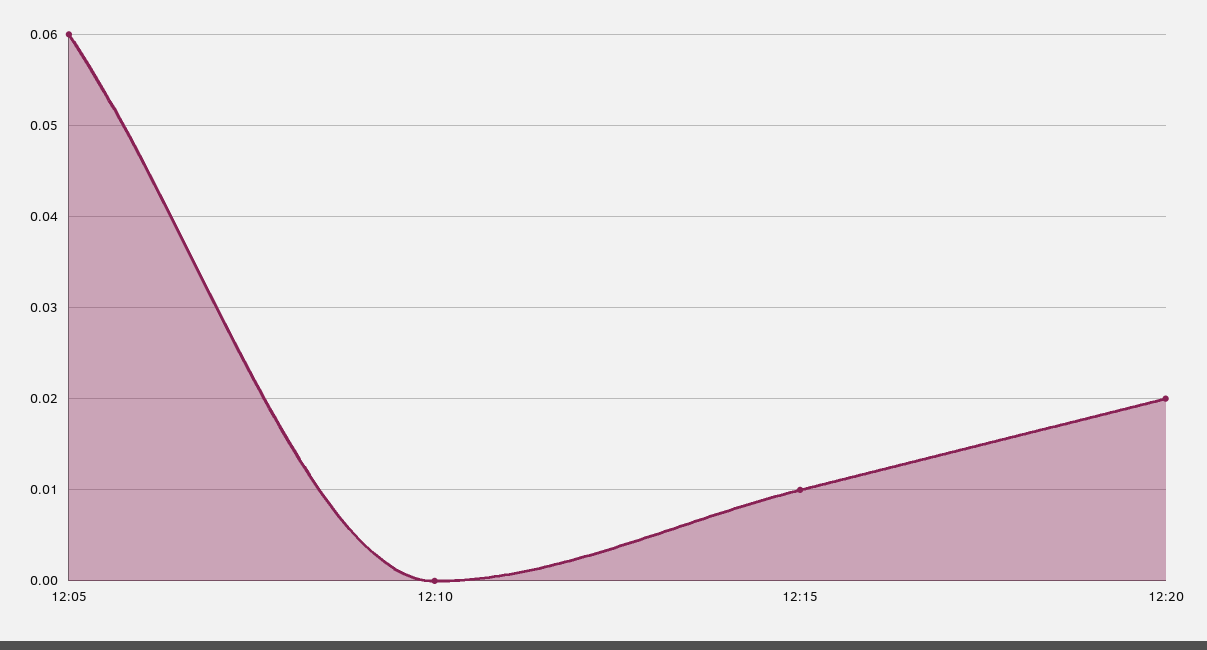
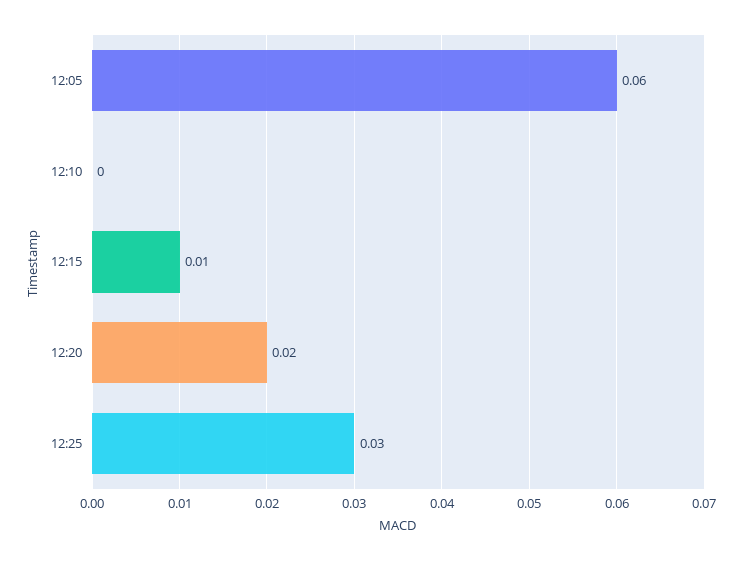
12:25: none -> 0.03

